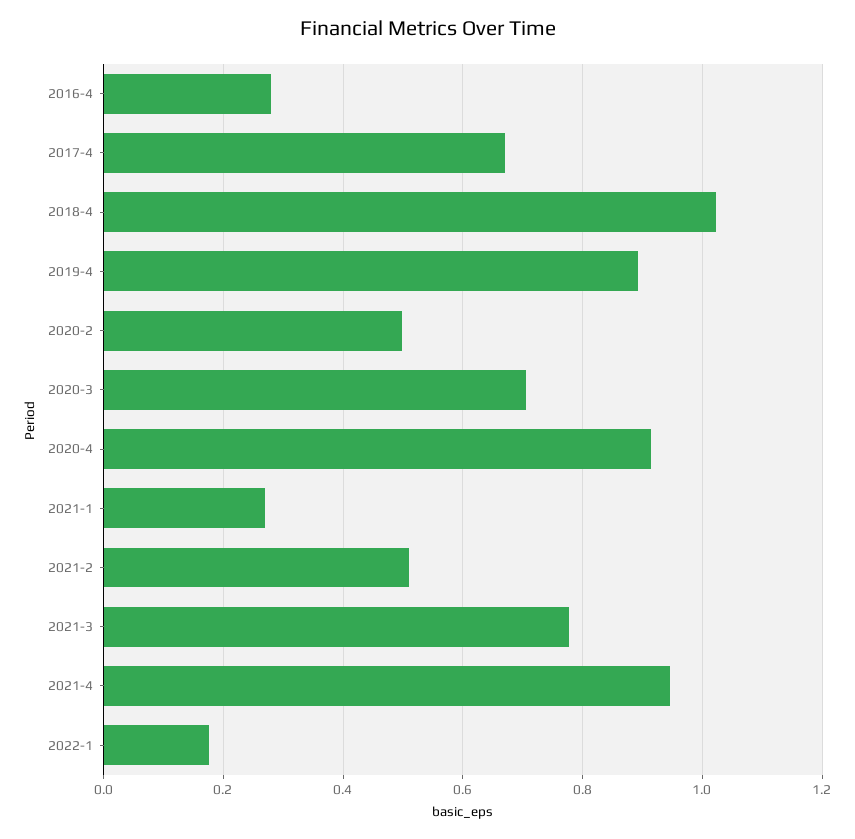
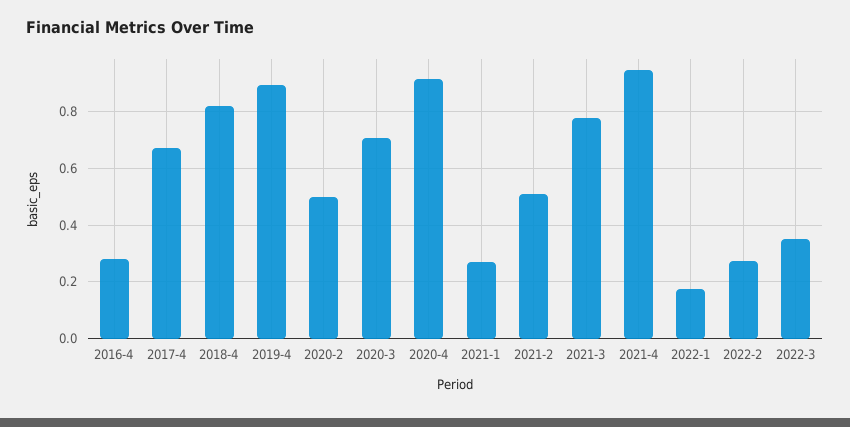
2018-4: 1.02 -> 0.825
2022-2: none -> 0.275
2022-3: none -> 0.35

